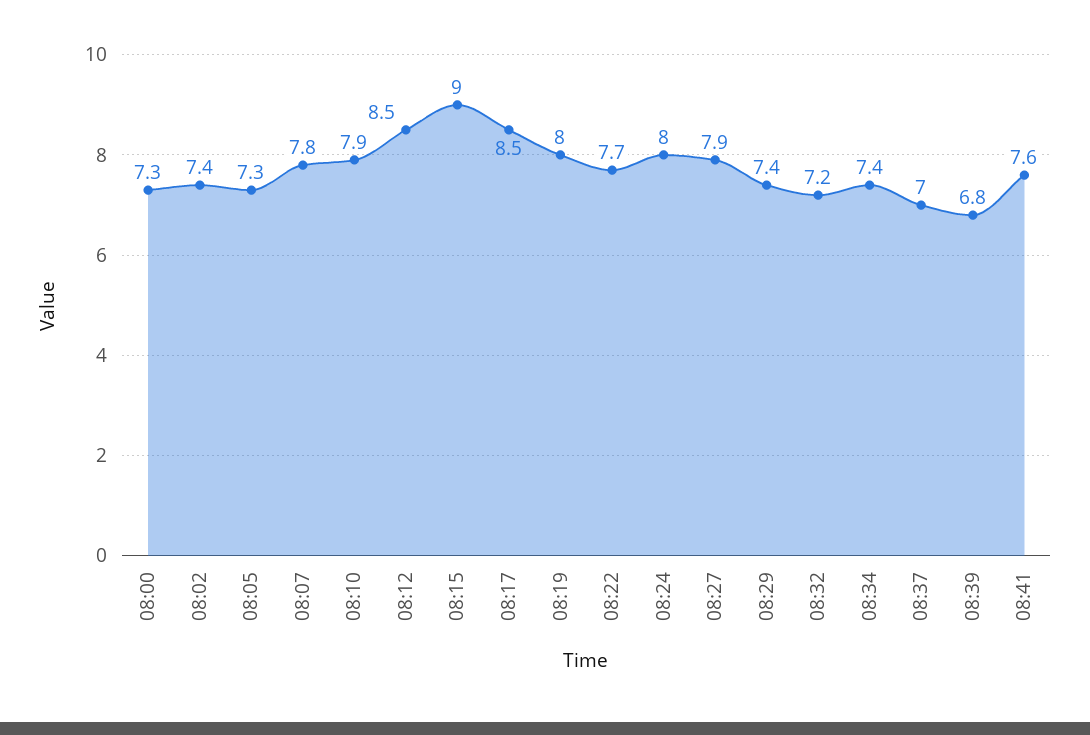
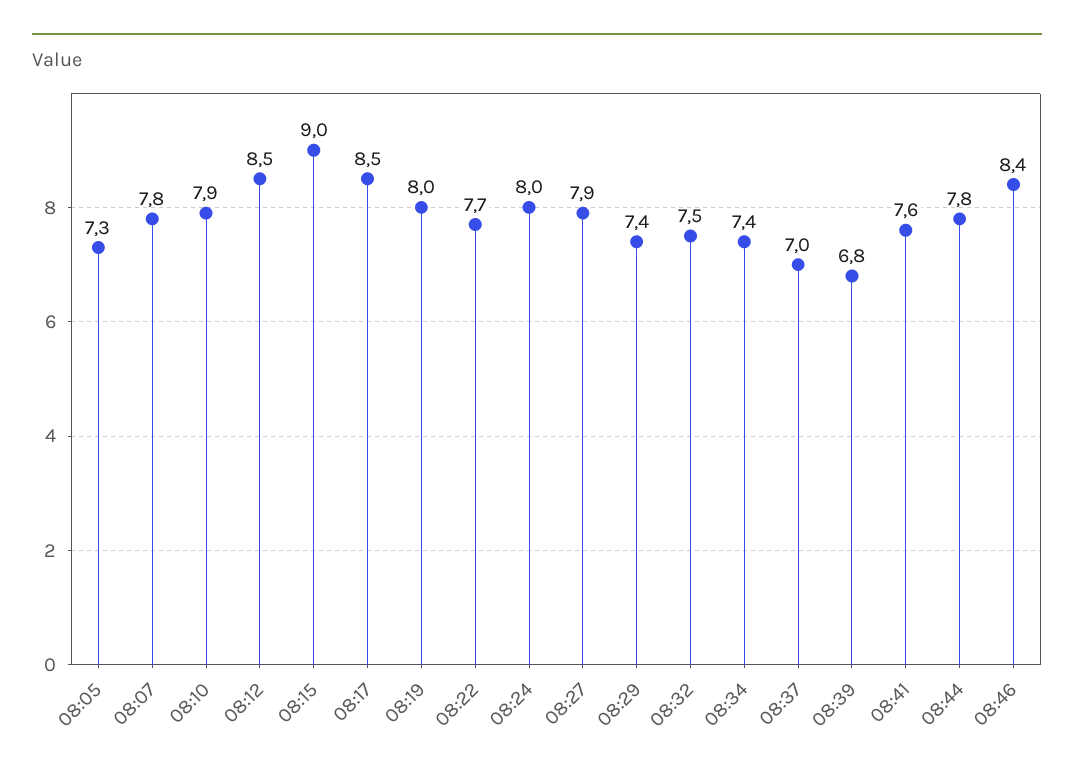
08:00: 7.3 -> none
08:02: 7.4 -> none
08:32: 7.2 -> 7.5
08:44: none -> 7.8
08:46: none -> 8.4

